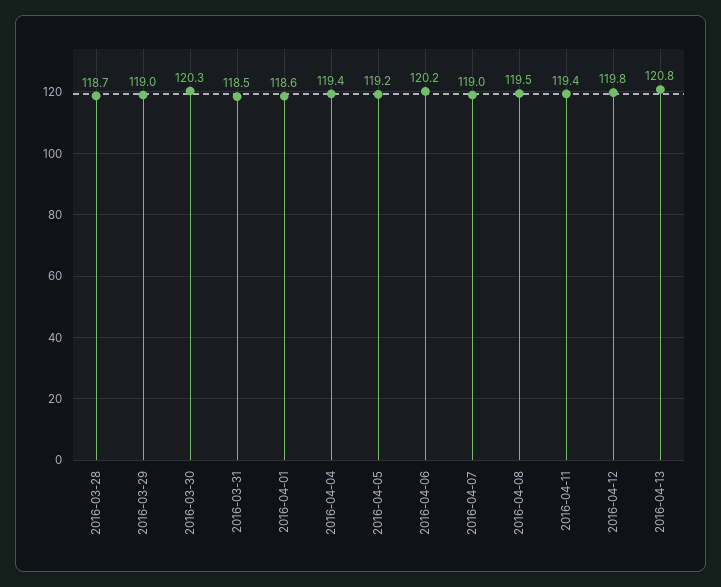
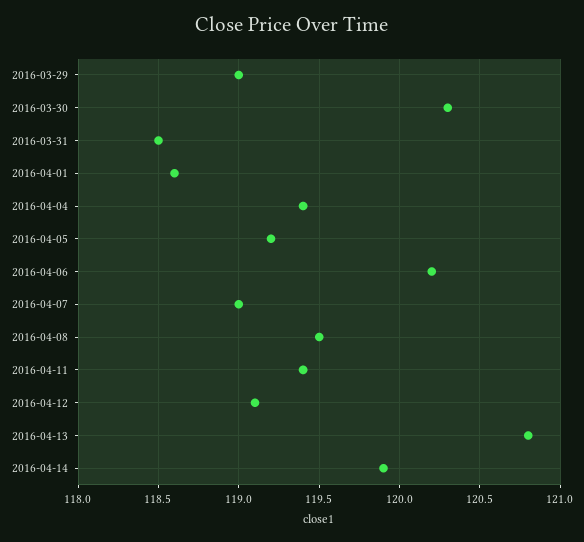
2016-03-28: 118.7 -> none
2016-04-12: 119.8 -> 119.1
2016-04-14: none -> 119.9

